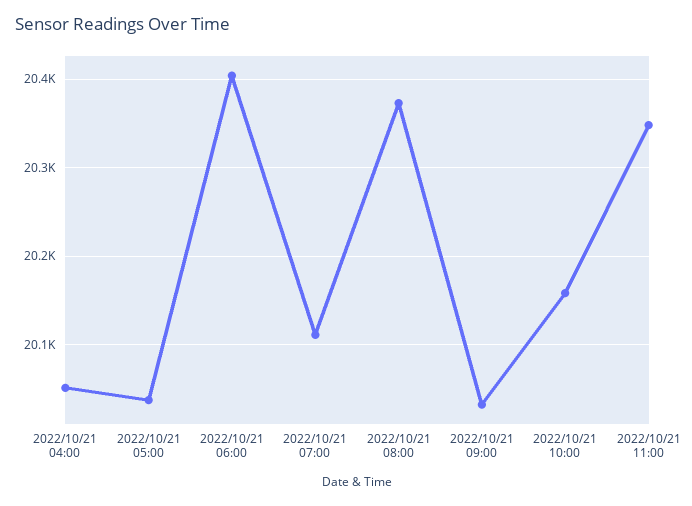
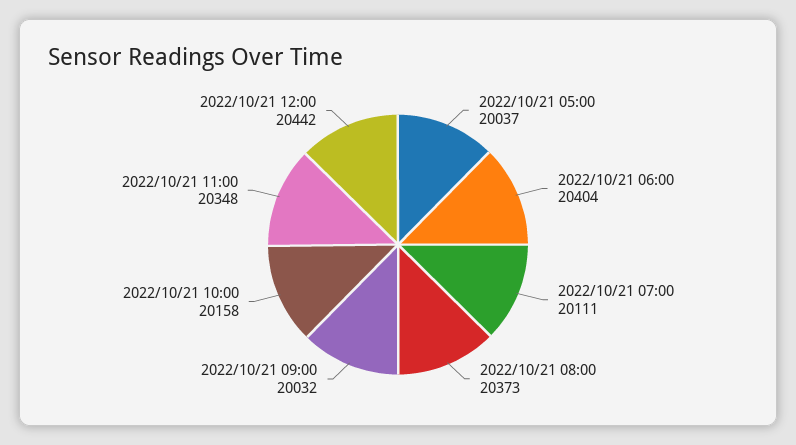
2022/10/21 04:00: 20050 -> none
2022/10/21 12:00: none -> 20442

